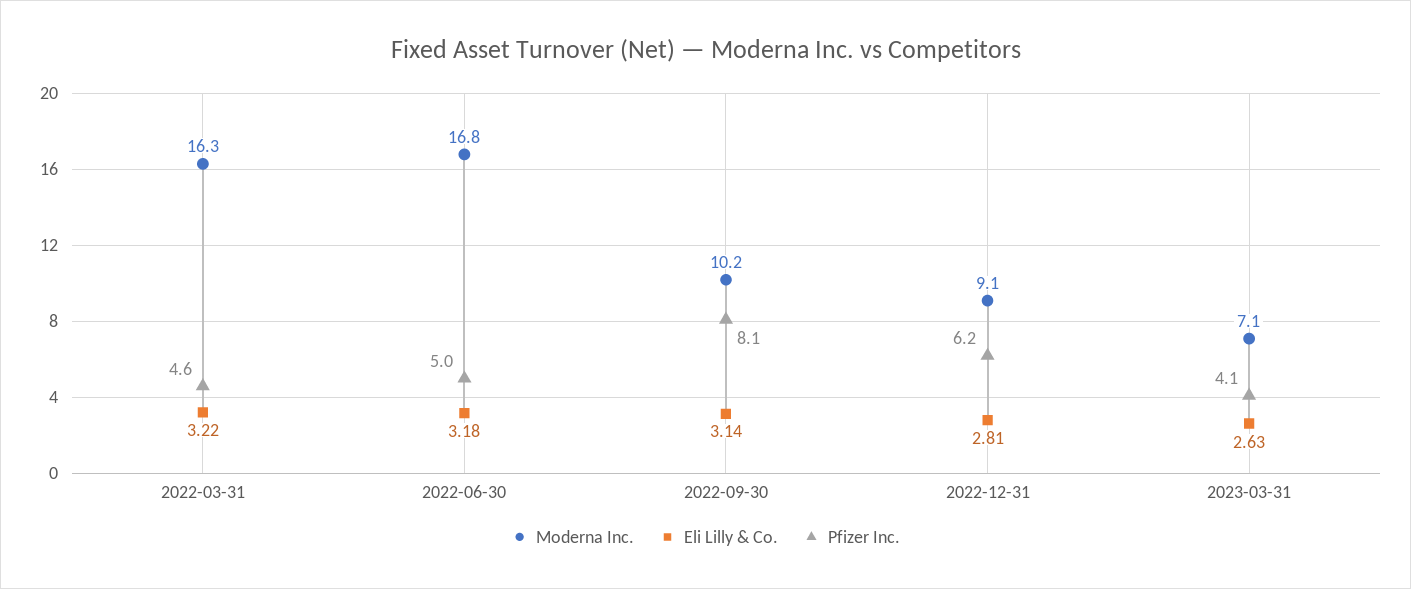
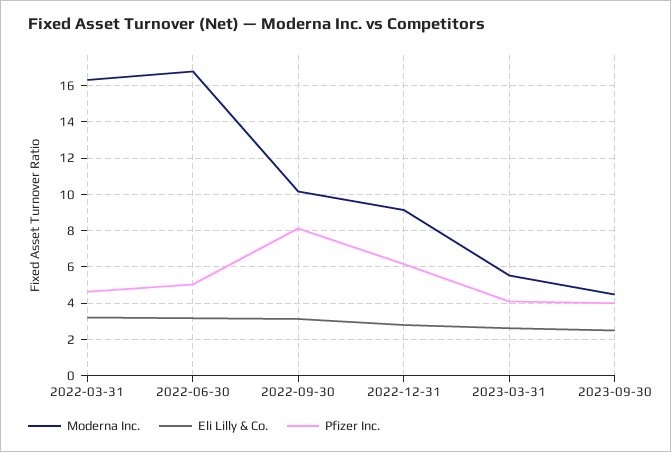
Moderna Inc., 2023-03-31: 7.1 -> 5.5
Moderna Inc., 2023-09-30: none -> 4.5
Eli Lilly & Co., 2023-09-30: none -> 2.5
Pfizer Inc., 2023-09-30: none -> 4

